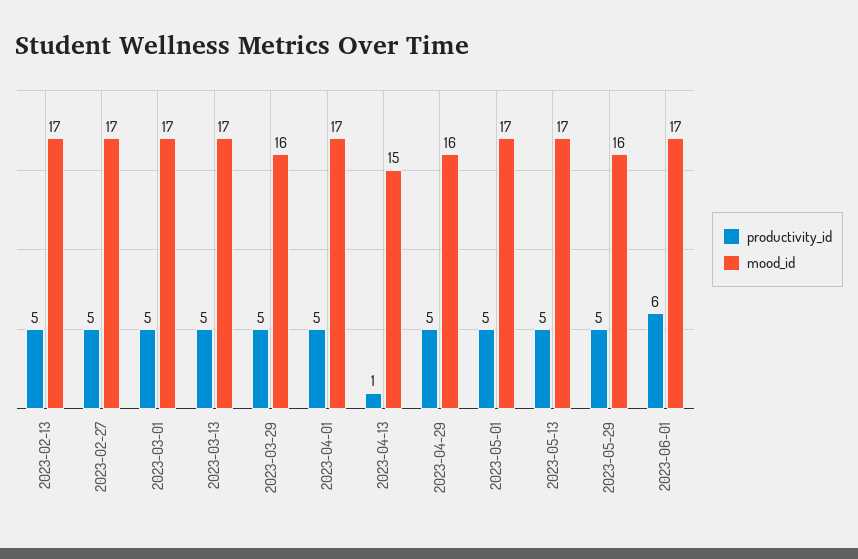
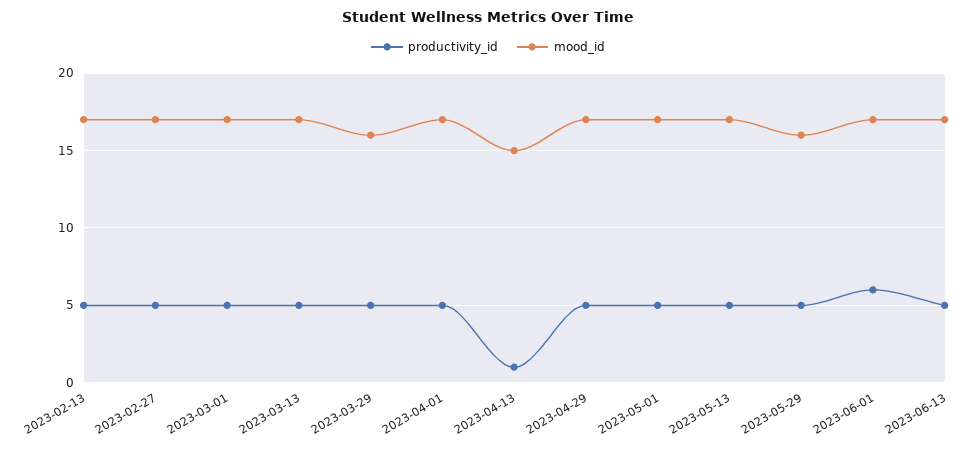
mood_id, 2023-04-29: 16 -> 17
productivity_id, 2023-06-13: none -> 5
mood_id, 2023-06-13: none -> 17

